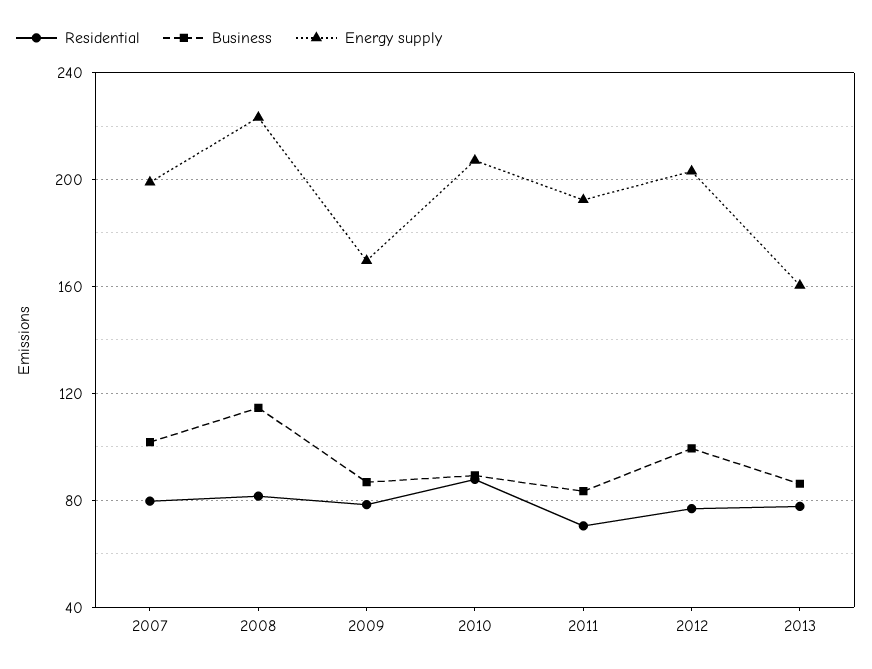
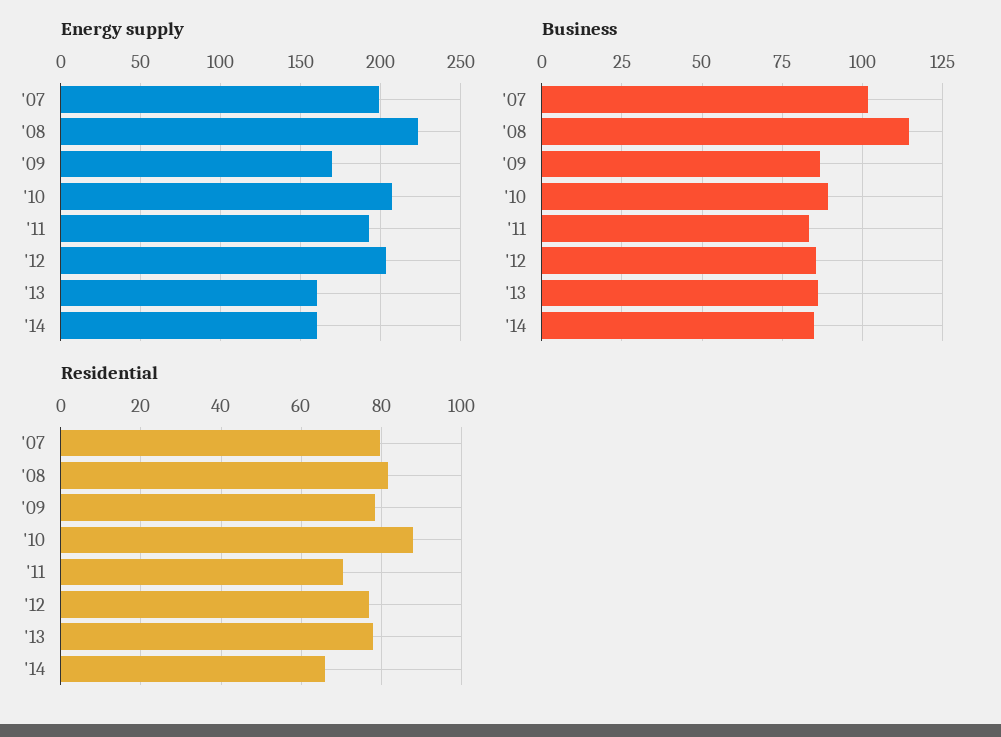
Business, 2012: 100 -> 85
Energy supply, '14: none -> 160
Business, '14: none -> 85
Residential, '14: none -> 66

